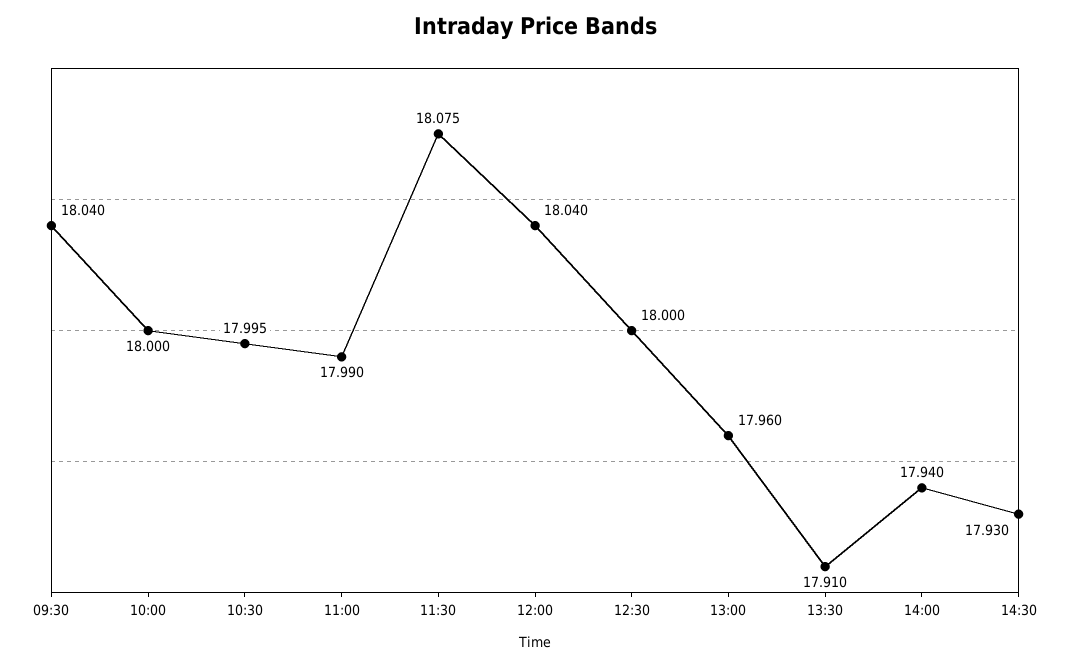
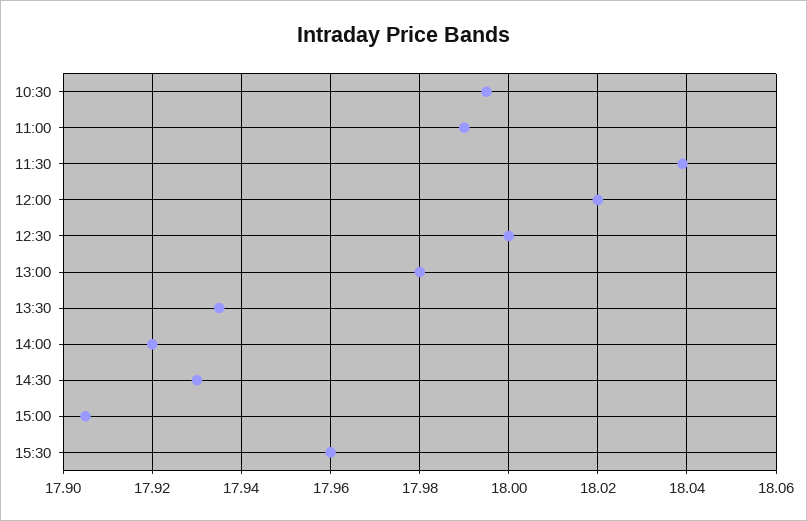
09:30: 18.04 -> none
10:00: 18 -> none
11:30: 18.075 -> 18.04
12:00: 18.04 -> 18.02
13:00: 17.96 -> 17.98
13:30: 17.91 -> 17.935
14:00: 17.94 -> 17.92
15:00: none -> 17.905
15:30: none -> 17.96

